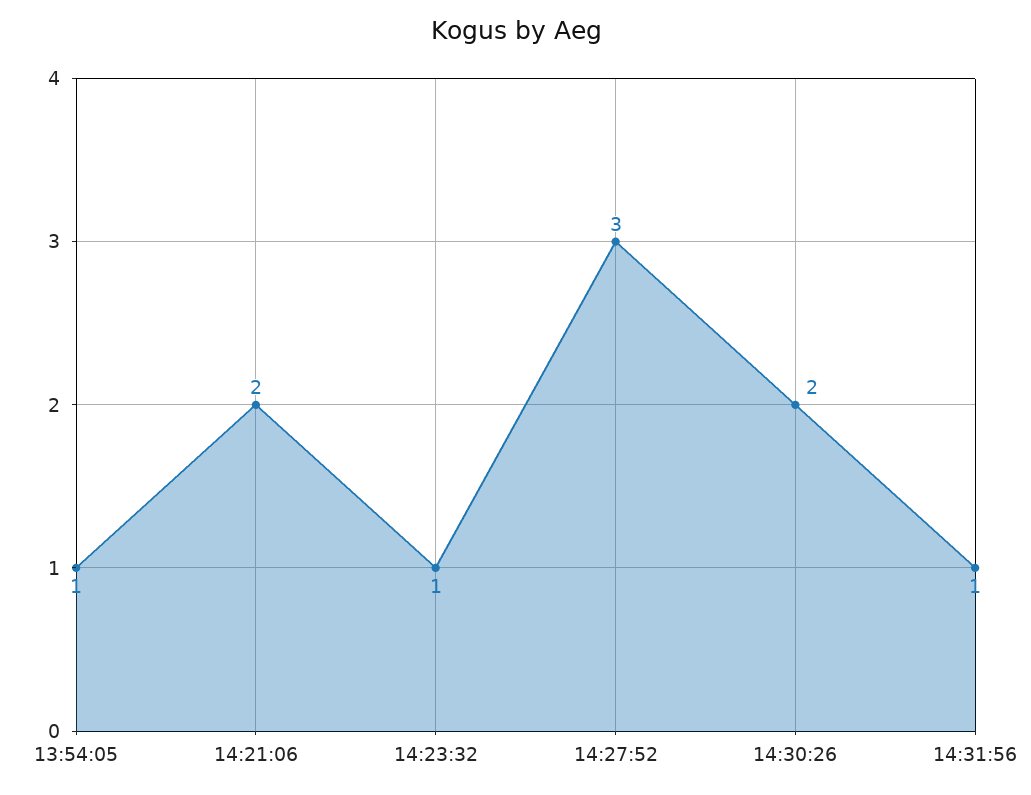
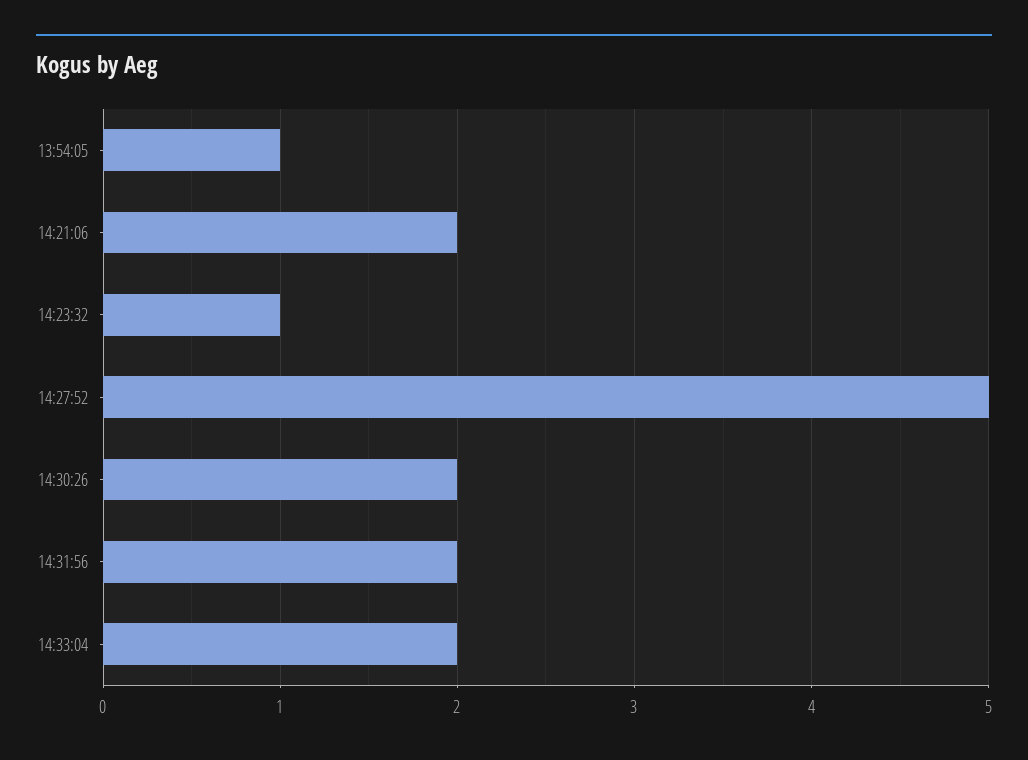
14:27:52: 3 -> 5
14:31:56: 1 -> 2
14:33:04: none -> 2

